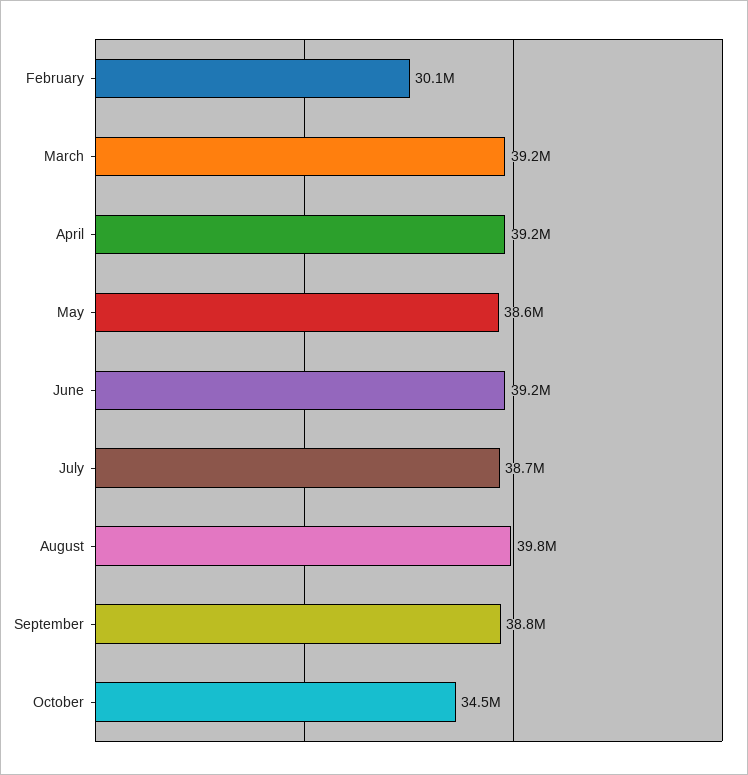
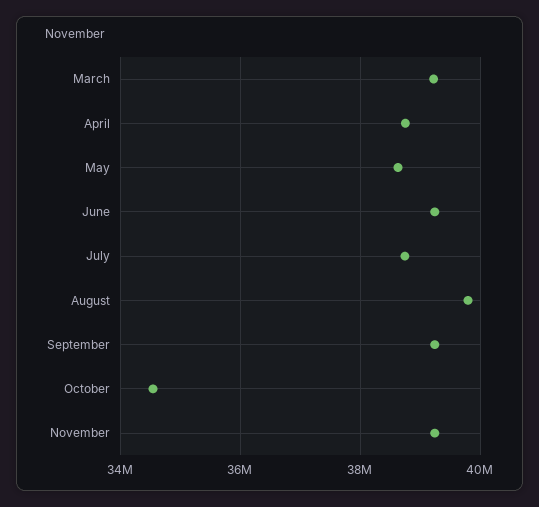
February: 30100000 -> none
April: 39200000 -> 38800000
September: 38800000 -> 39200000
November: none -> 39200000

